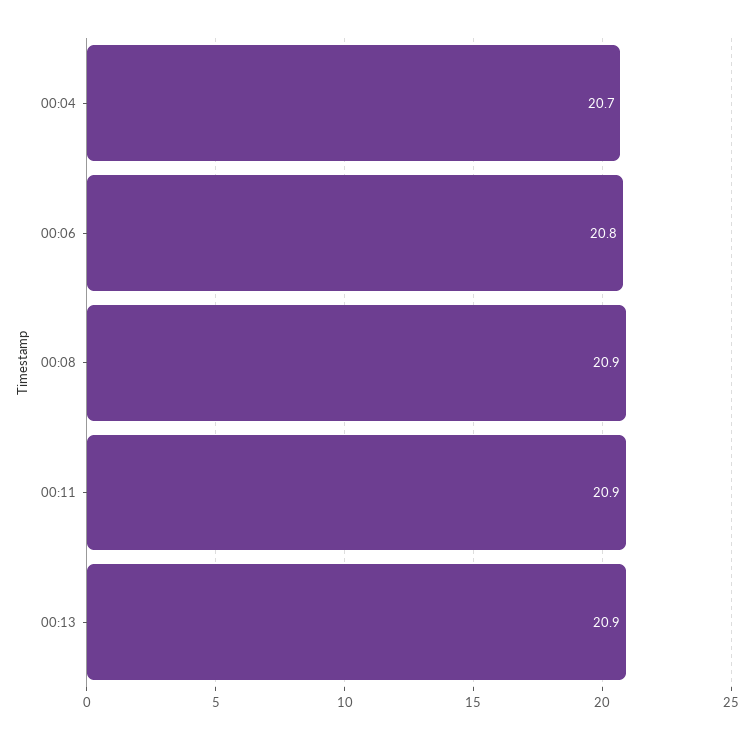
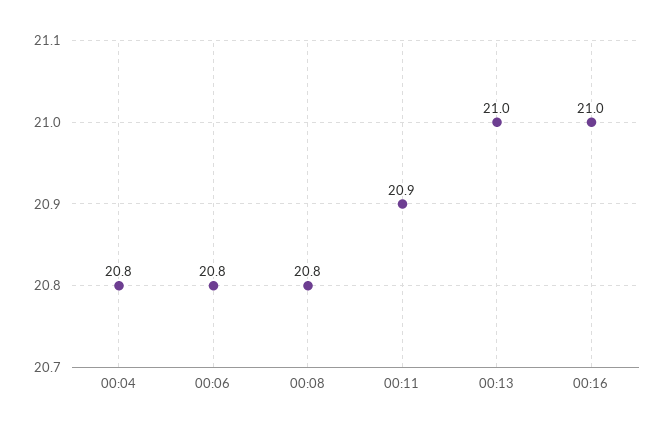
00:04: 20.7 -> 20.8
00:08: 20.9 -> 20.8
00:13: 20.9 -> 21
00:16: none -> 21

